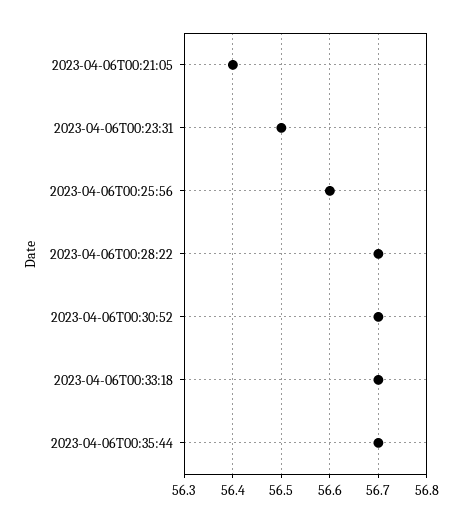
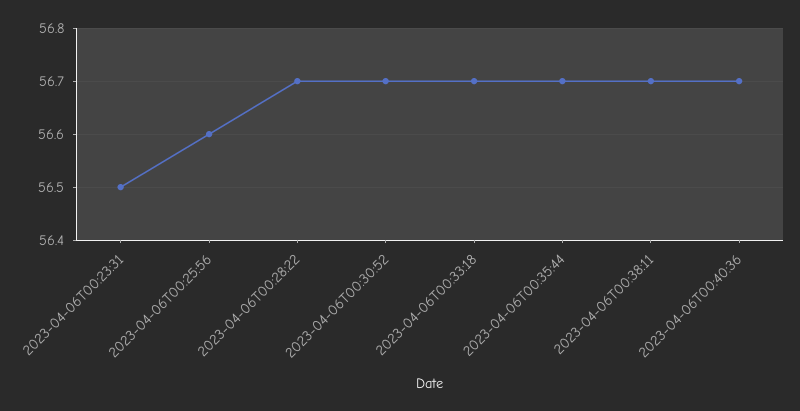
2023-04-06T00:21:05: 56.4 -> none
2023-04-06T00:38:11: none -> 56.7
2023-04-06T00:40:36: none -> 56.7

